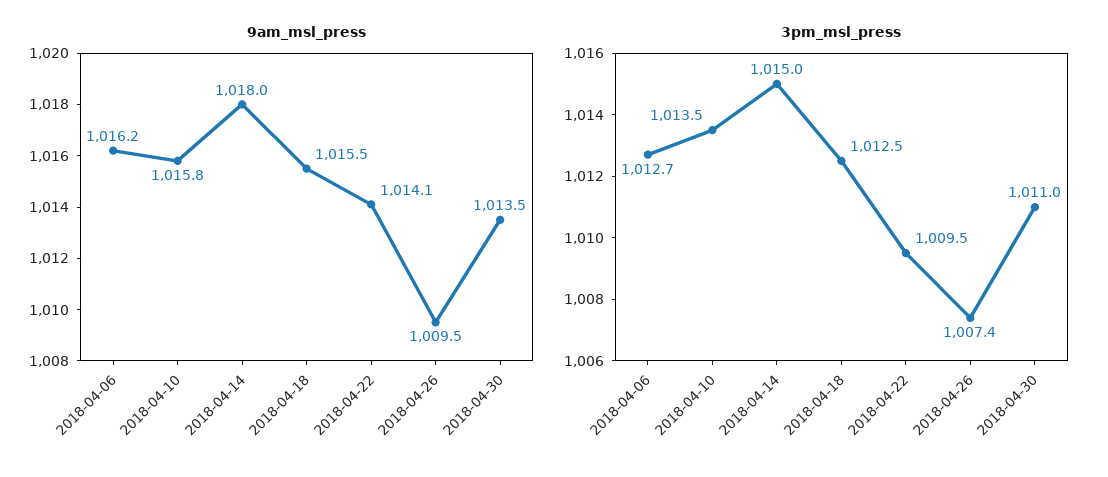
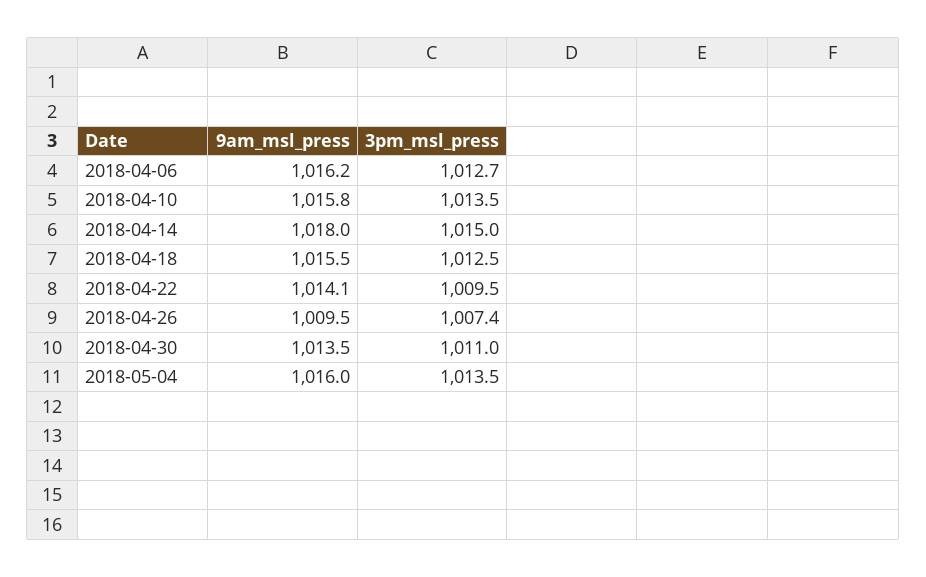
9am_msl_press, 2018-05-04: none -> 1016
3pm_msl_press, 2018-05-04: none -> 1013.5

